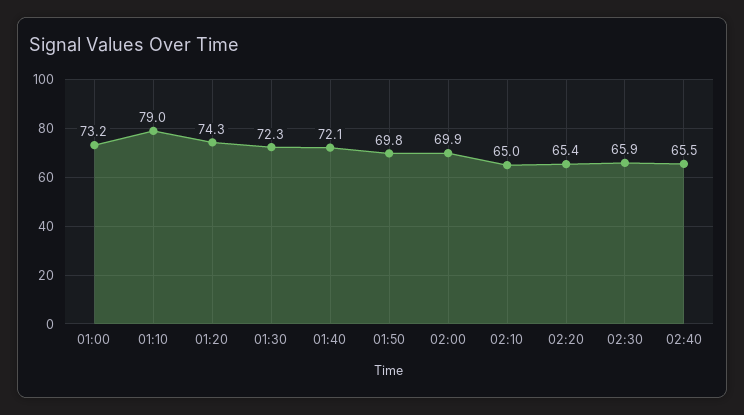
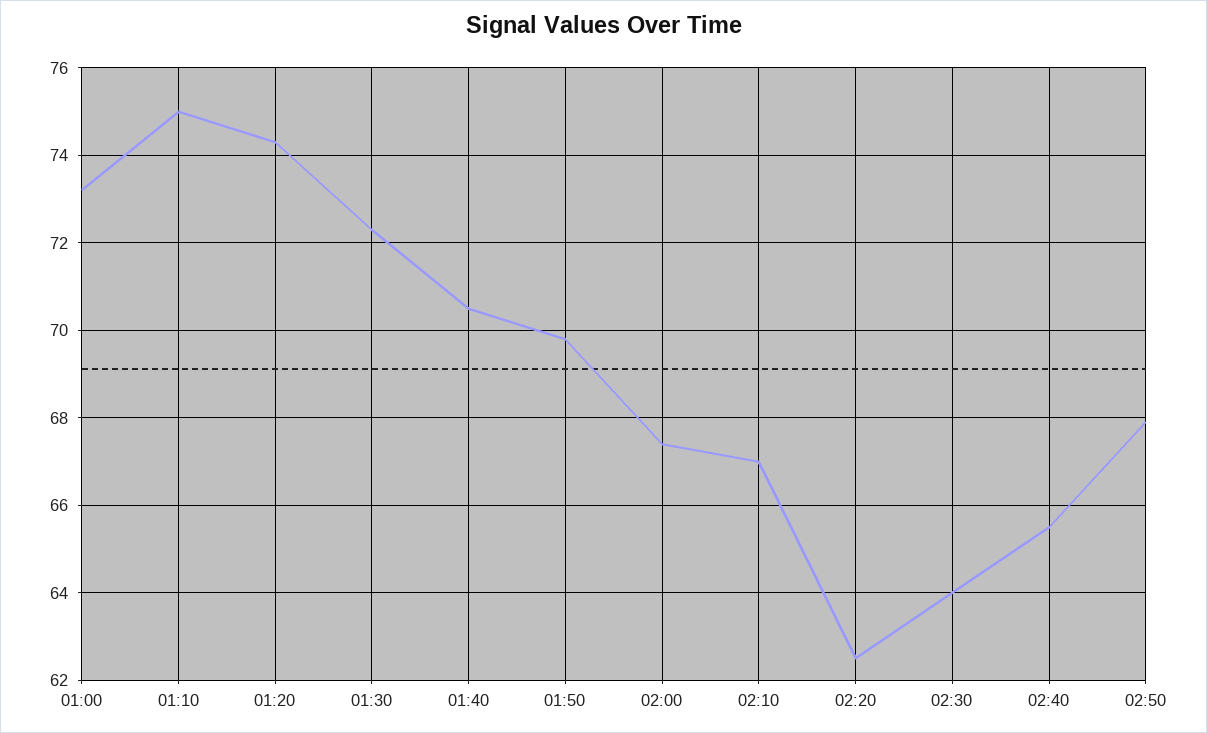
01:10: 79 -> 75
01:40: 72.1 -> 70.5
02:00: 69.9 -> 67.5
02:10: 65 -> 67
02:20: 65.4 -> 62.5
02:30: 65.9 -> 64
02:50: none -> 68

